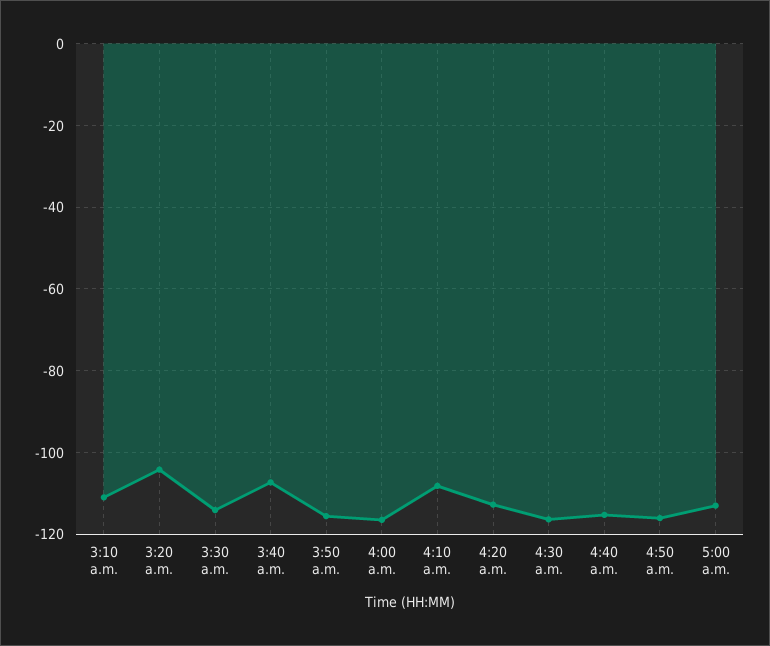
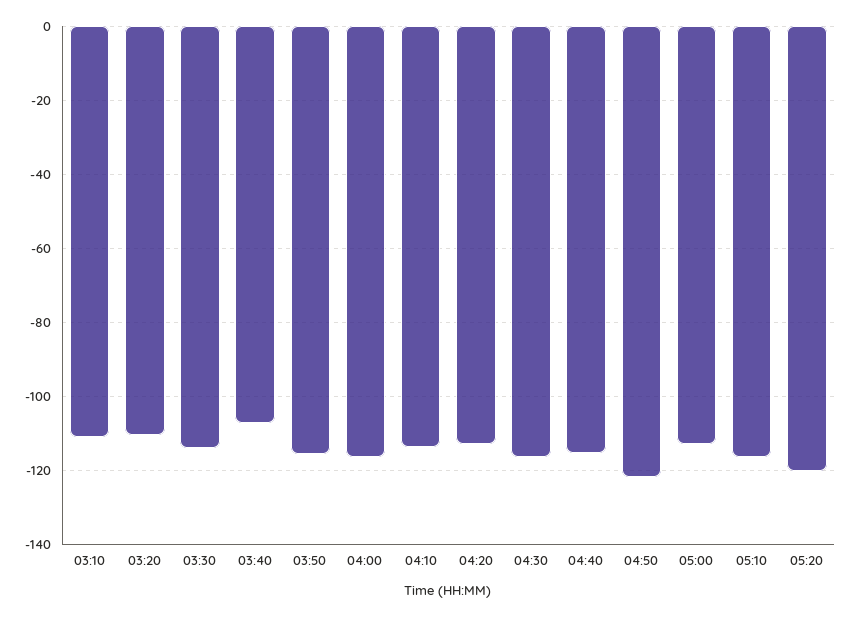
3:20 a.m.: -104 -> -110
4:10 a.m.: -108 -> -114
4:50 a.m.: -116 -> -122
05:10: none -> -116
05:20: none -> -120

